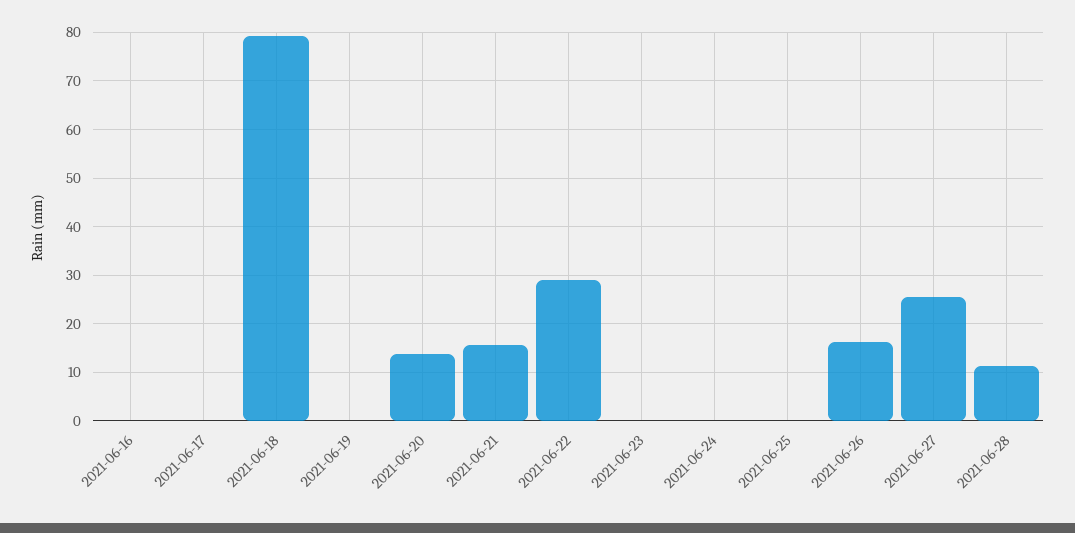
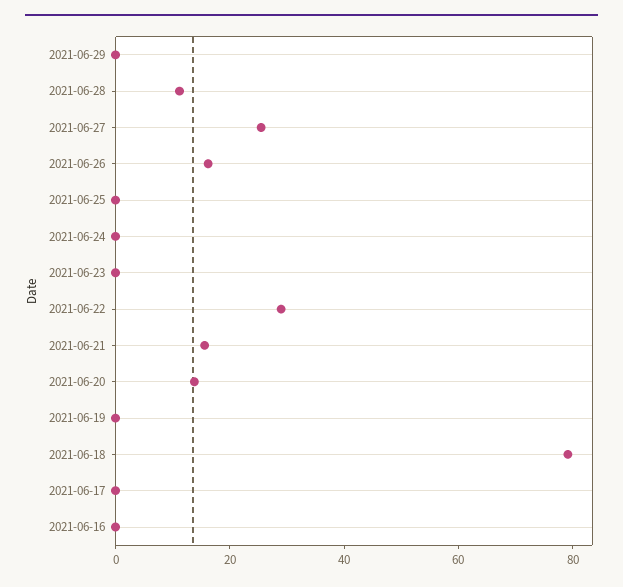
2021-06-29: none -> 0

